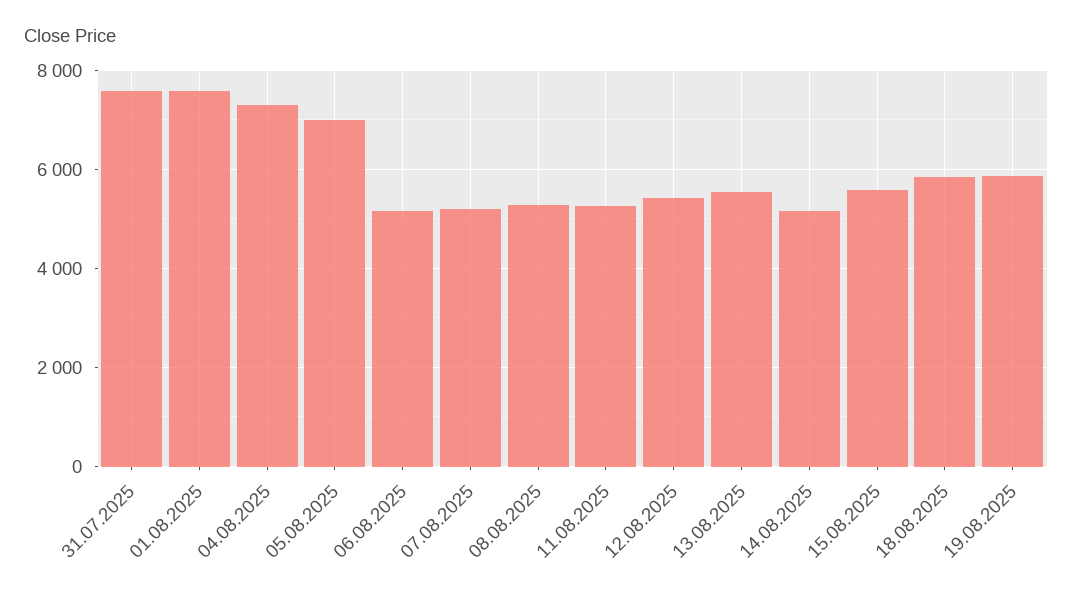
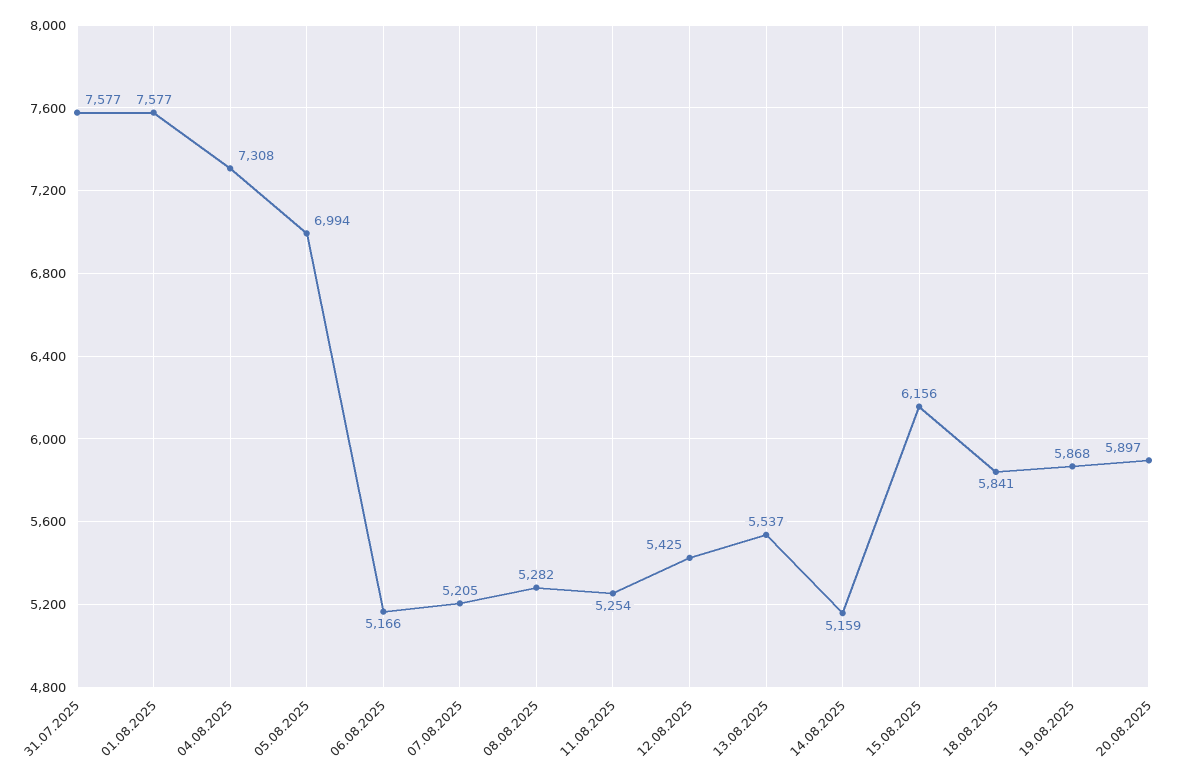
15.08.2025: 5600 -> 6156
20.08.2025: none -> 5897

